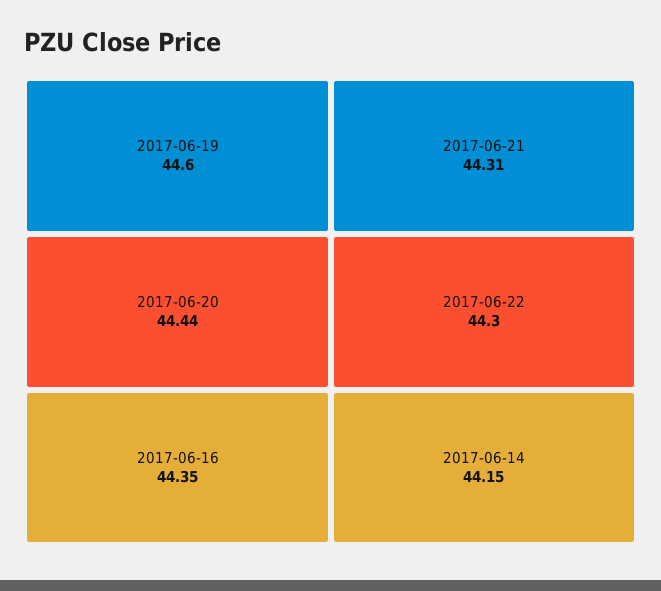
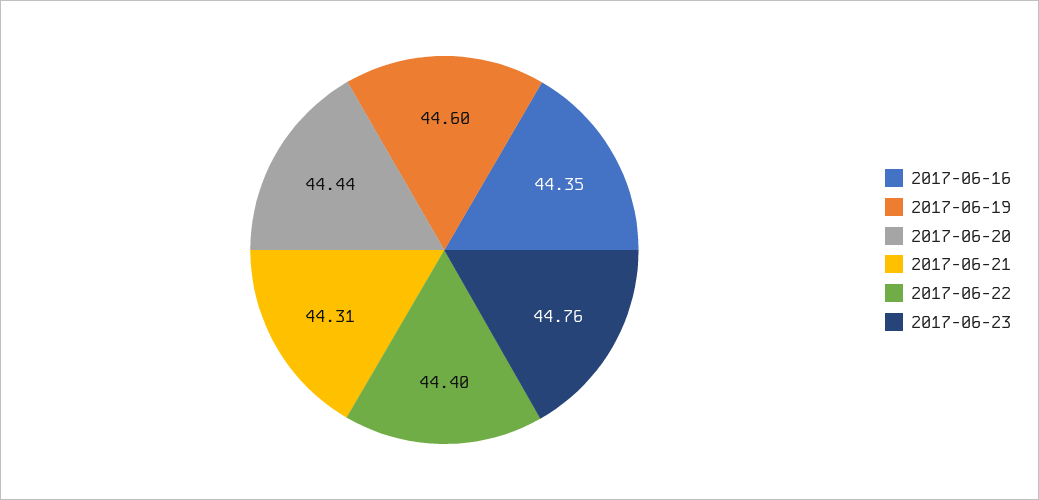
2017-06-22: 44.3 -> 44.4
2017-06-14: 44.15 -> none
2017-06-23: none -> 44.76

